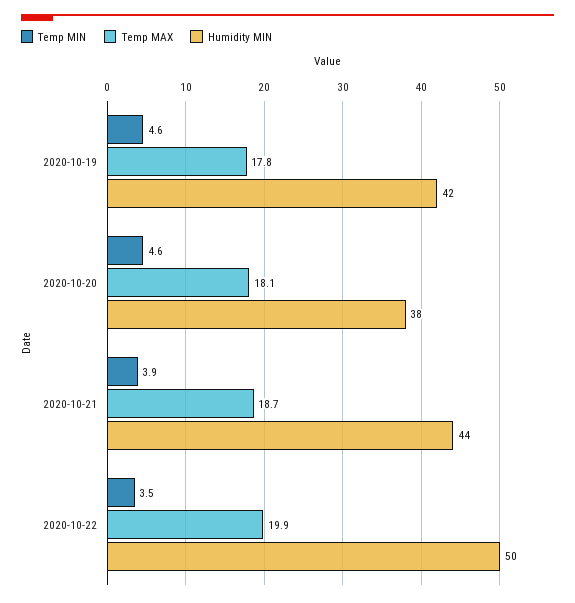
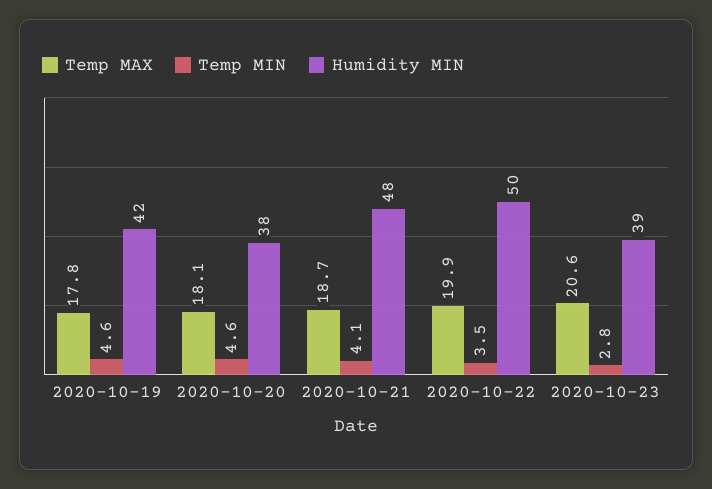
Temp MIN, 2020-10-21: 3.9 -> 4.1
Humidity MIN, 2020-10-21: 44 -> 48
Temp MAX, 2020-10-23: none -> 20.6
Temp MIN, 2020-10-23: none -> 2.8
Humidity MIN, 2020-10-23: none -> 39

